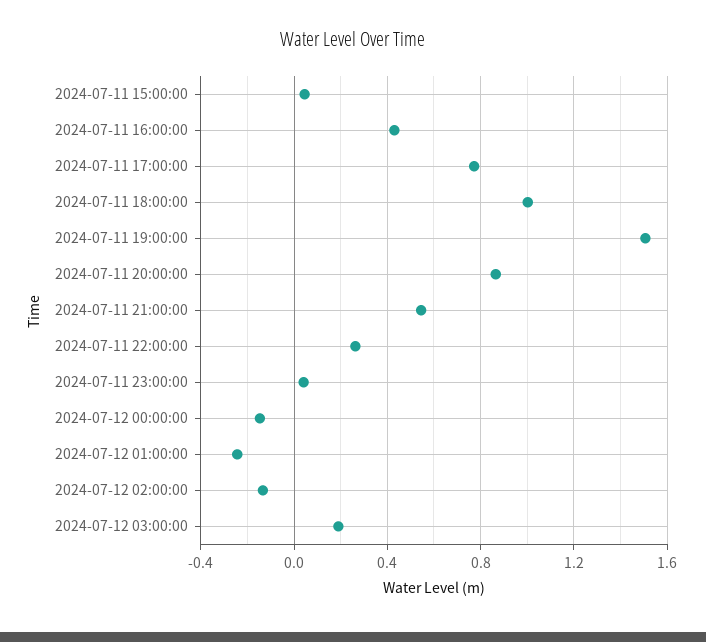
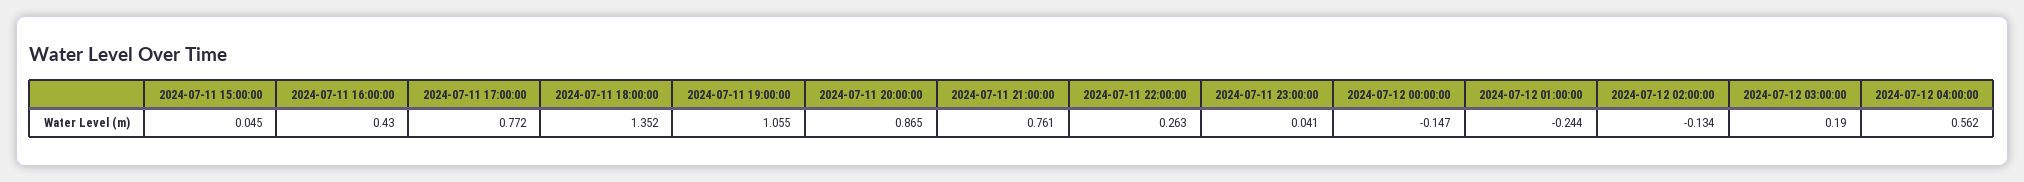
2024-07-11 18:00:00: 1 -> 1.352
2024-07-11 19:00:00: 1.5 -> 1.055
2024-07-11 21:00:00: 0.55 -> 0.761
2024-07-12 04:00:00: none -> 0.562

